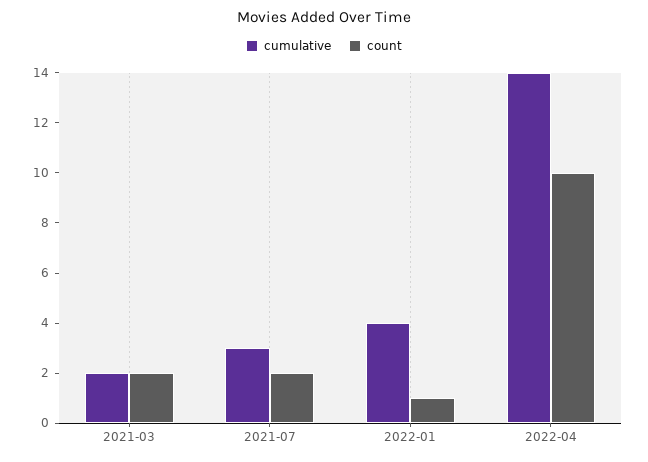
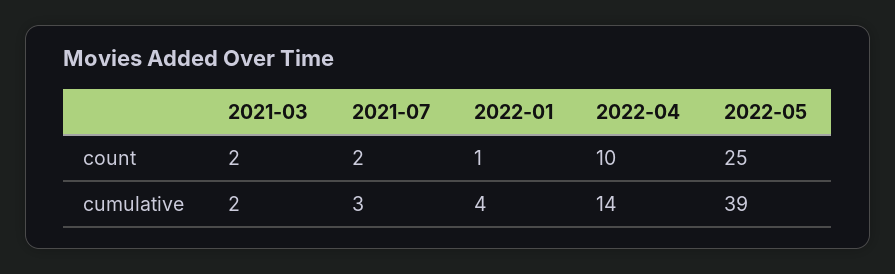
count, 2022-05: none -> 25
cumulative, 2022-05: none -> 39

